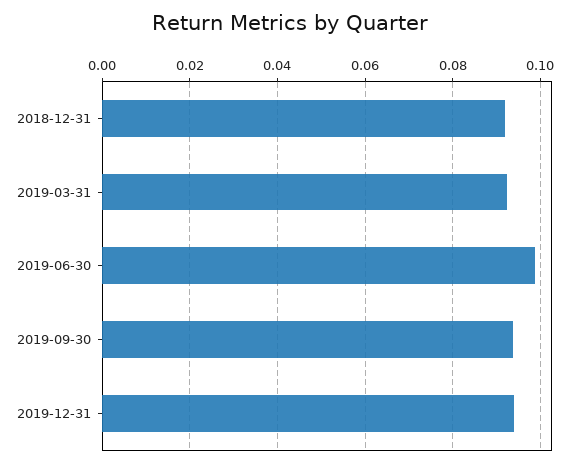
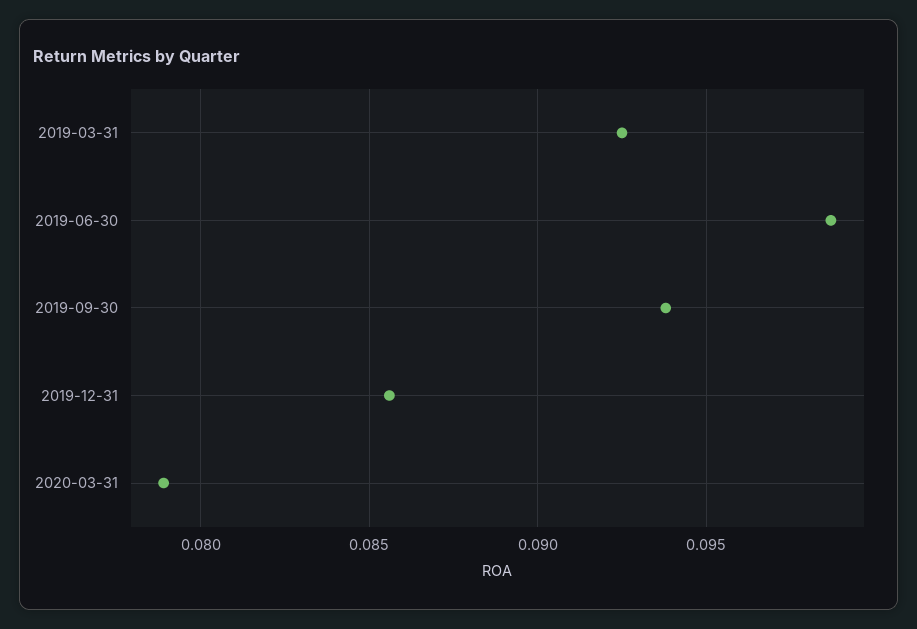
2018-12-31: 0.092 -> none
2019-12-31: 0.094 -> 0.0855
2020-03-31: none -> 0.079

